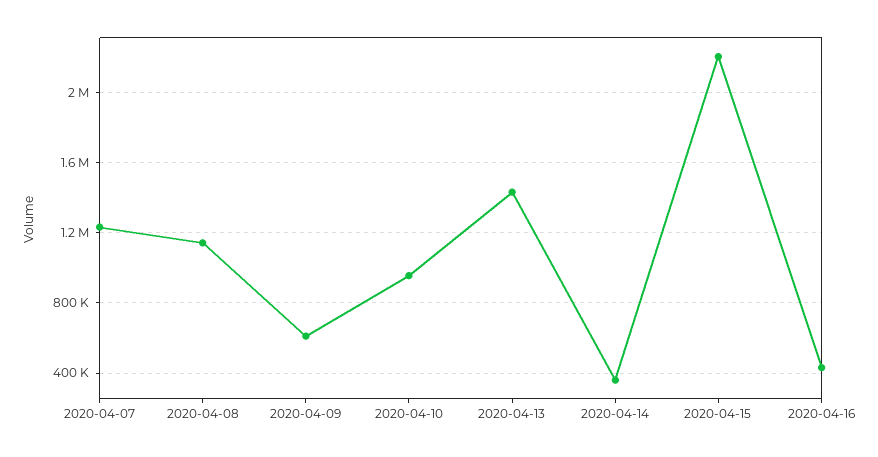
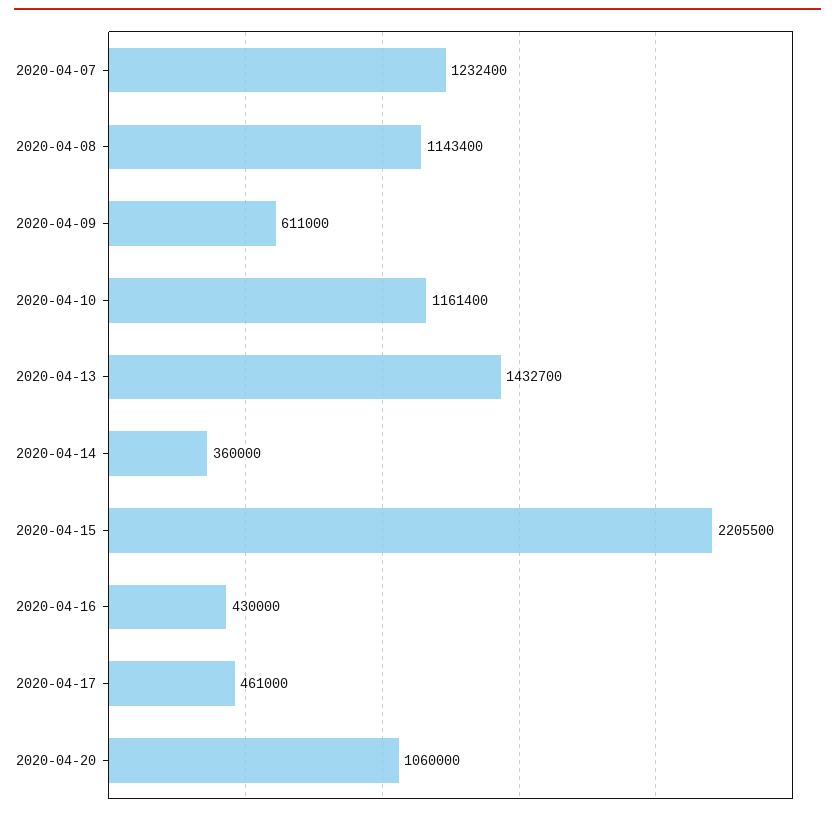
2020-04-10: 950000 -> 1161400
2020-04-17: none -> 461000
2020-04-20: none -> 1060000

